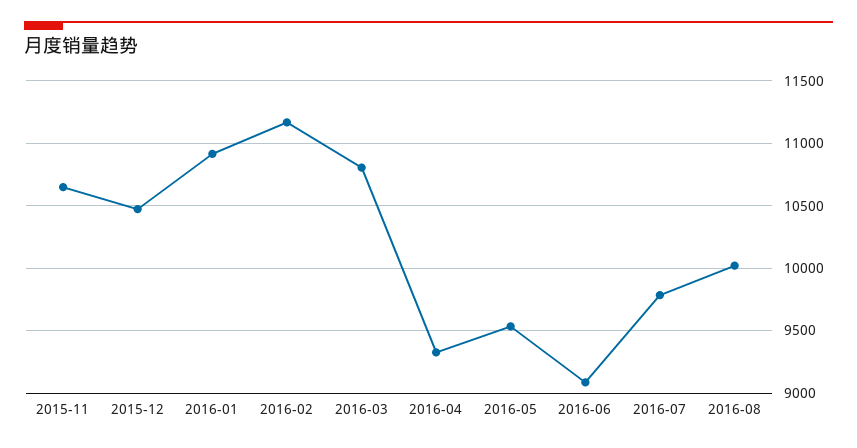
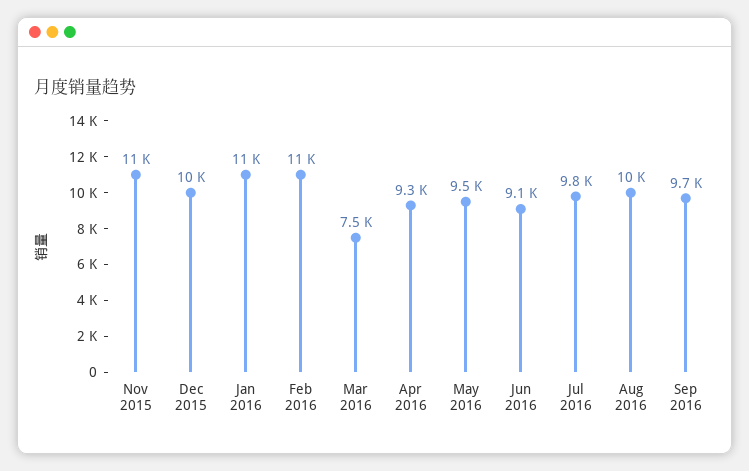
2016-03: 10800 -> 7500
Sep 2016: none -> 9700

